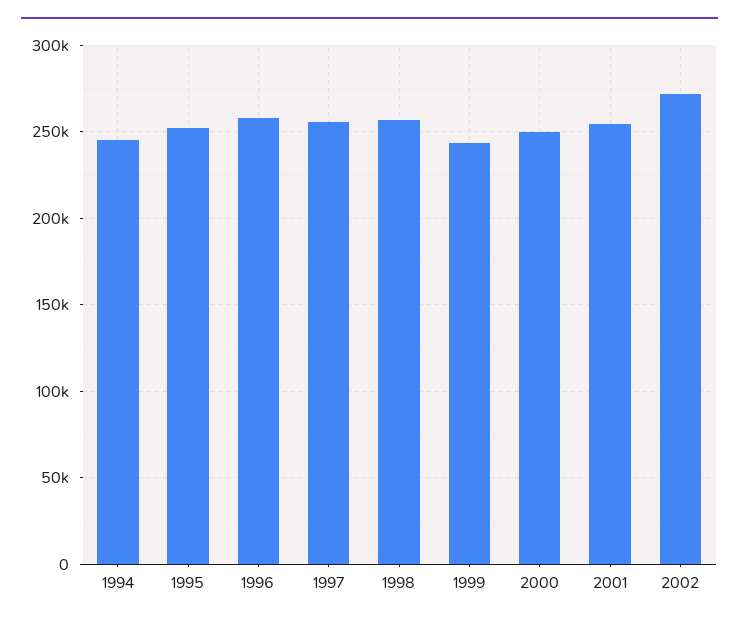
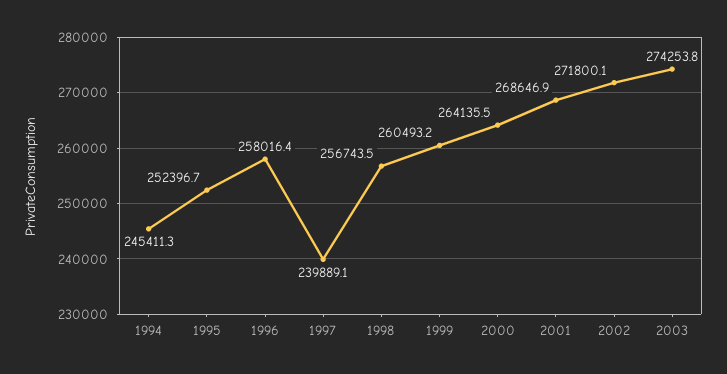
1997: 255000 -> 239889.1
1999: 245000 -> 260493.2
2000: 250000 -> 264135.5
2001: 255000 -> 268646.9
2003: none -> 274253.8

